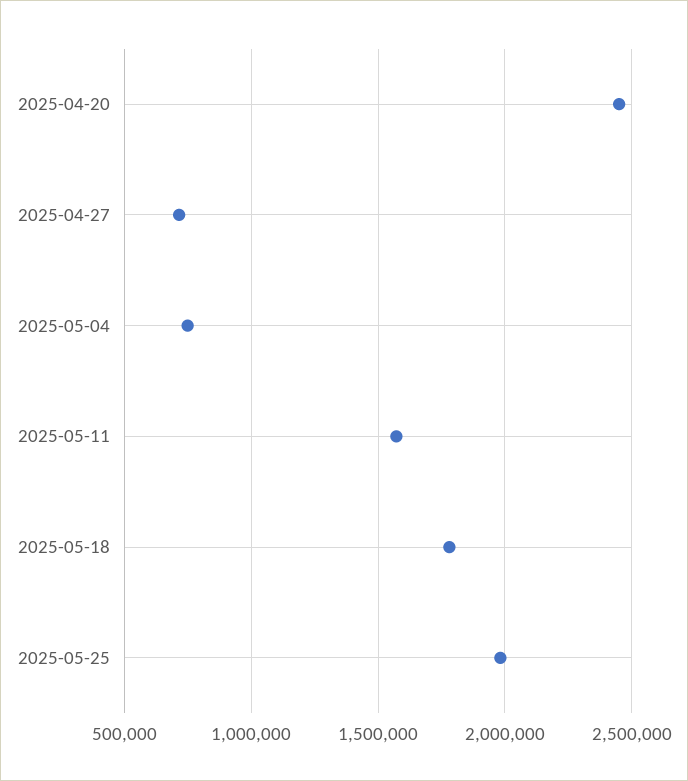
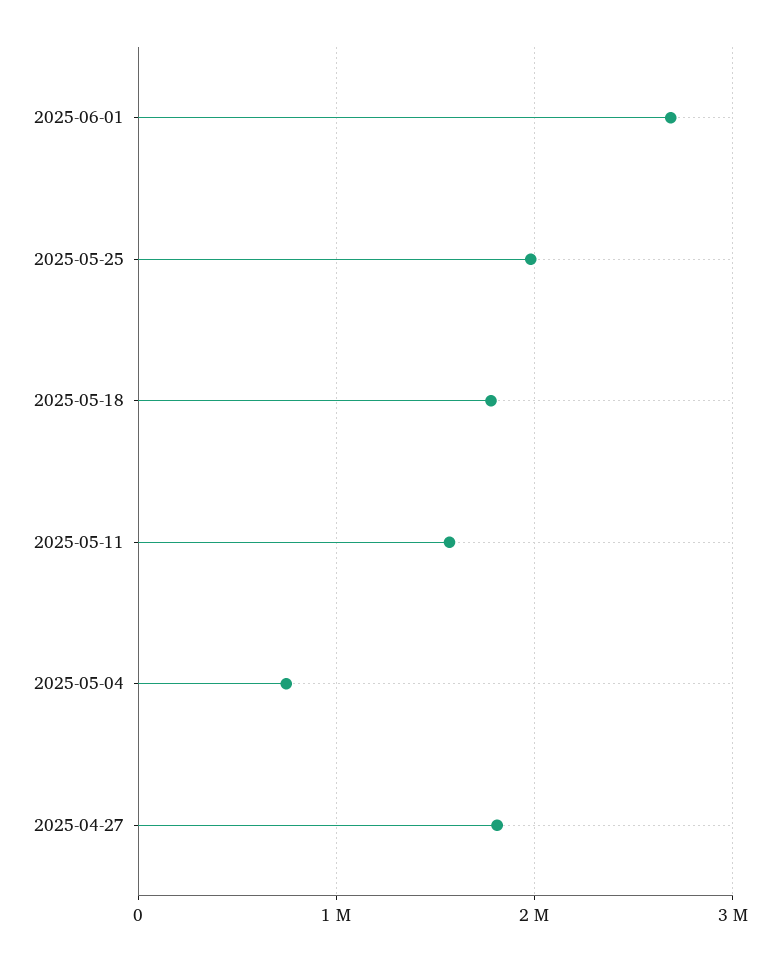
2025-04-20: 2450000 -> none
2025-04-27: 700000 -> 1800000
2025-06-01: none -> 2700000

